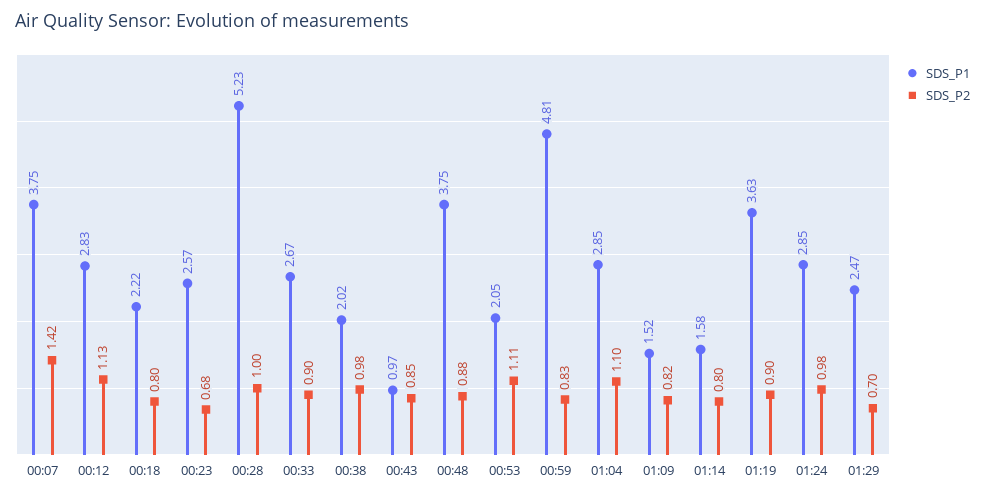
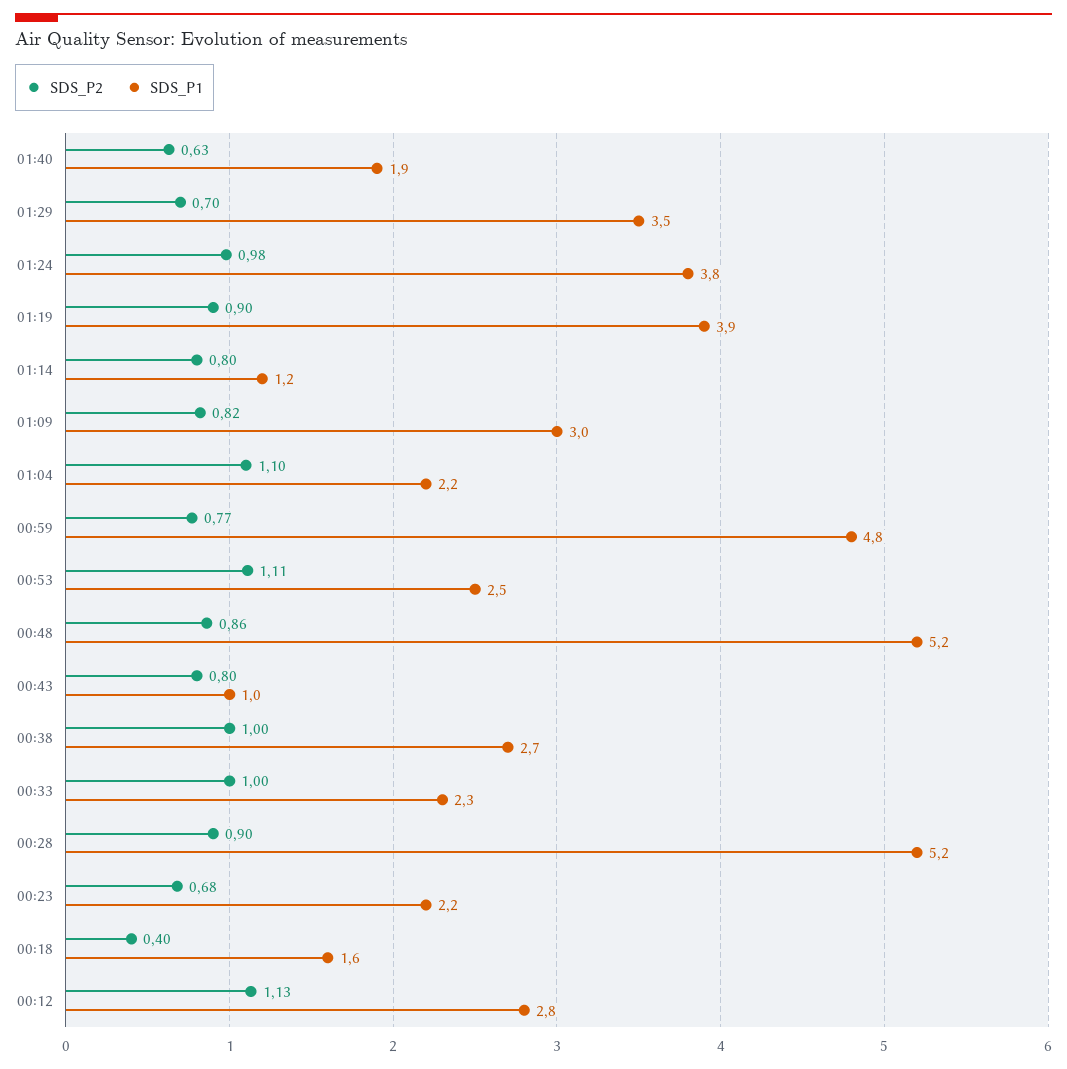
SDS_P1, 00:07: 3.75 -> none
SDS_P2, 00:07: 1.42 -> none
SDS_P1, 00:18: 2.22 -> 1.6
SDS_P2, 00:18: 0.8 -> 0.4
SDS_P1, 00:23: 2.57 -> 2.2
SDS_P2, 00:28: 1 -> 0.9
SDS_P1, 00:33: 2.67 -> 2.3
SDS_P2, 00:33: 0.9 -> 1
SDS_P1, 00:38: 2.02 -> 2.7
SDS_P2, 00:38: 0.98 -> 1
SDS_P2, 00:43: 0.85 -> 0.8
SDS_P1, 00:48: 3.75 -> 5.2
SDS_P2, 00:48: 0.88 -> 0.86
SDS_P1, 00:53: 2.05 -> 2.5
SDS_P2, 00:59: 0.83 -> 0.77
SDS_P1, 01:04: 2.85 -> 2.2
SDS_P1, 01:09: 1.52 -> 3
SDS_P1, 01:14: 1.58 -> 1.2
SDS_P1, 01:19: 3.63 -> 3.9
SDS_P1, 01:24: 2.85 -> 3.8
SDS_P1, 01:29: 2.47 -> 3.5
SDS_P2, 01:40: none -> 0.63
SDS_P1, 01:40: none -> 1.9

